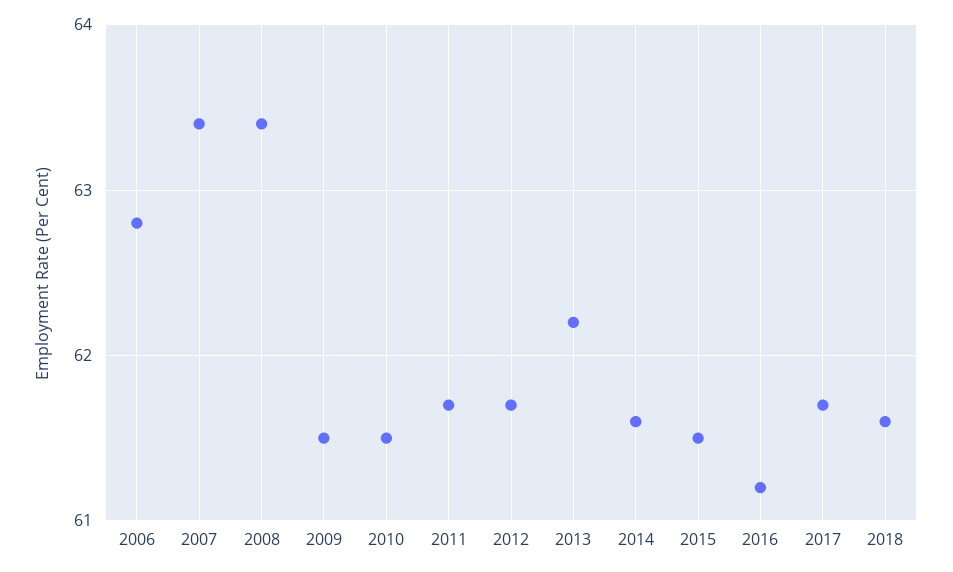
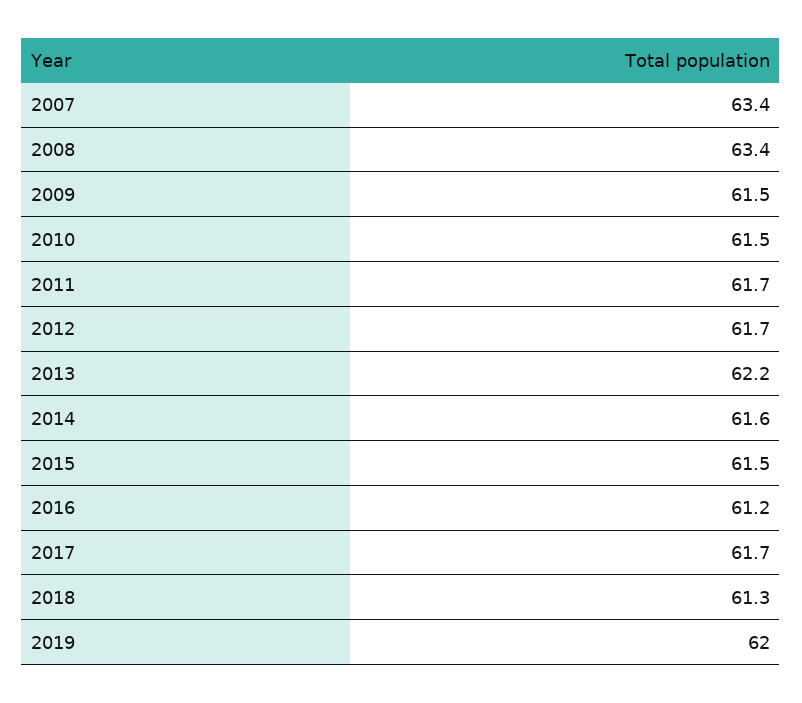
2006: 62.8 -> none
2018: 61.6 -> 61.3
2019: none -> 62

